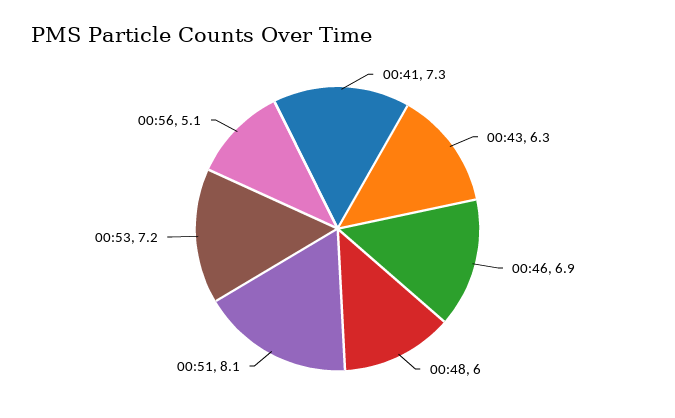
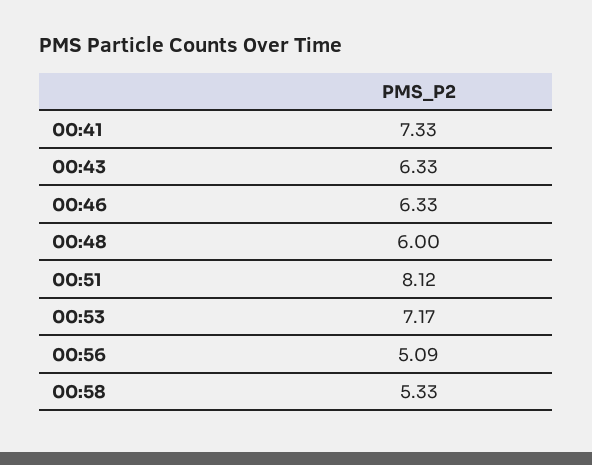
00:46: 6.9 -> 6.33
00:58: none -> 5.33

